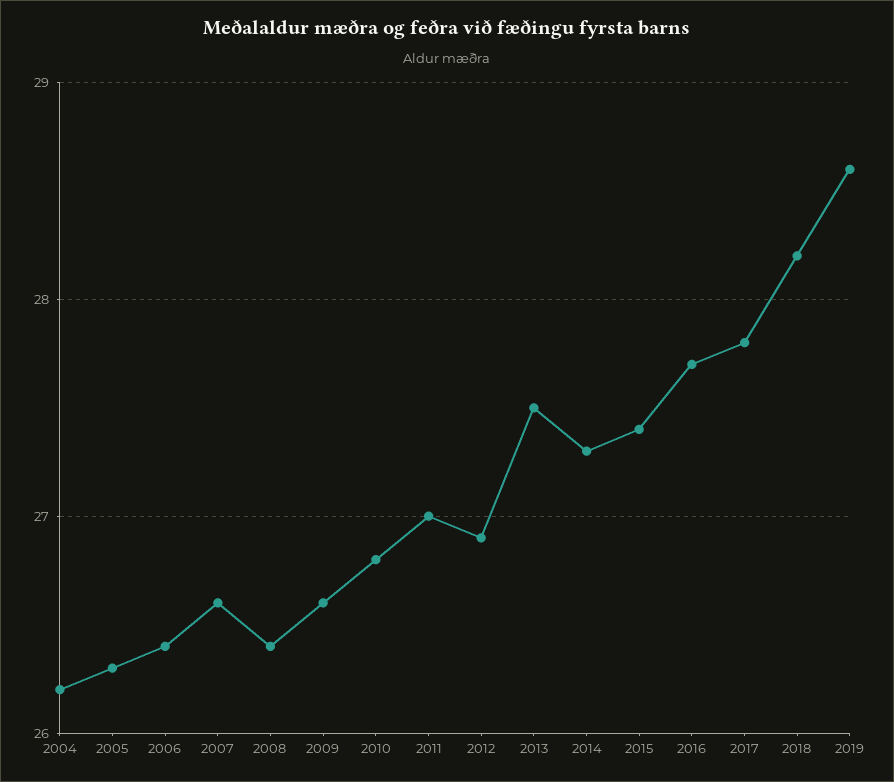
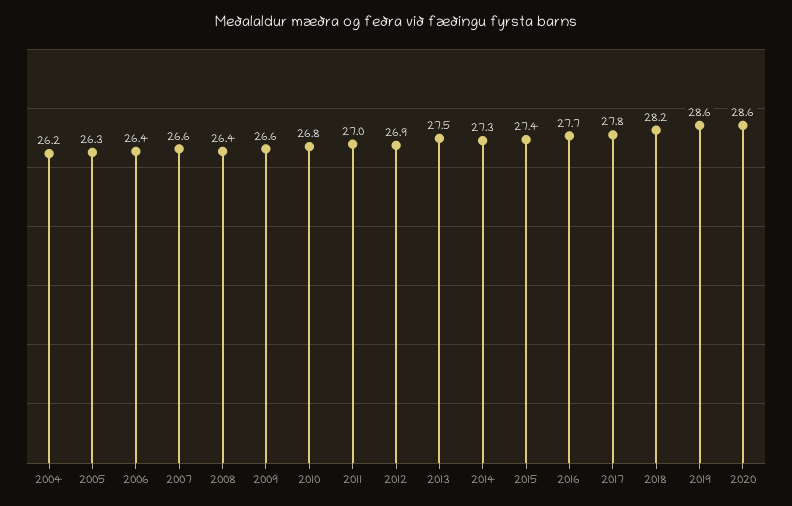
2020: none -> 28.6

